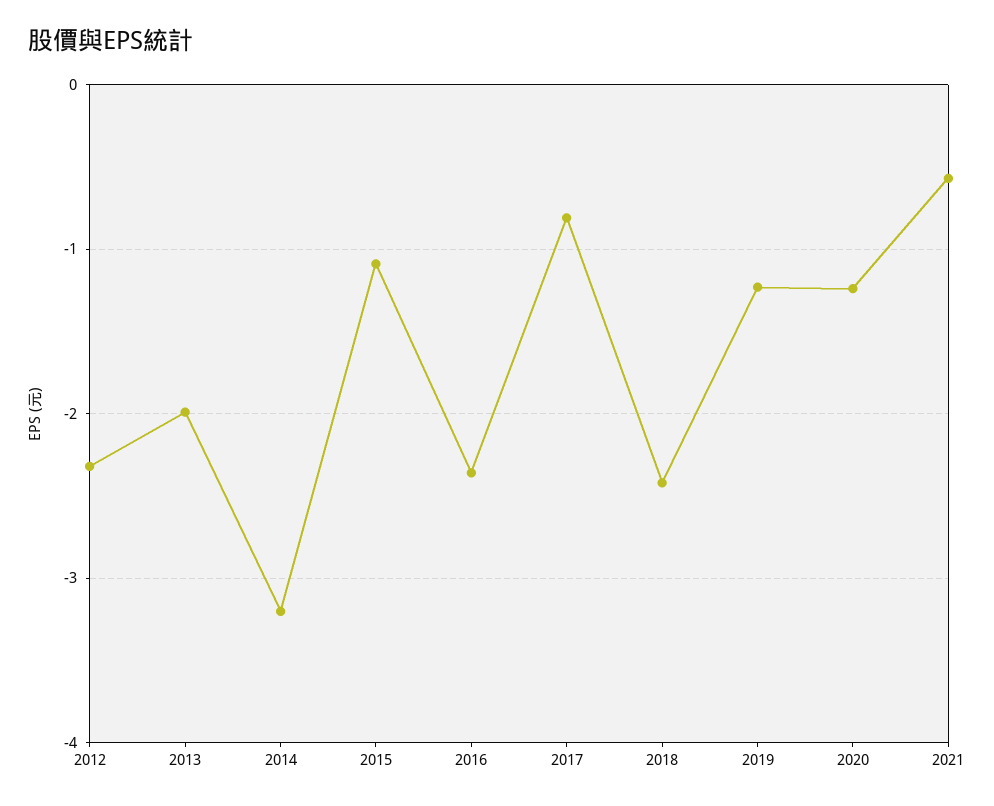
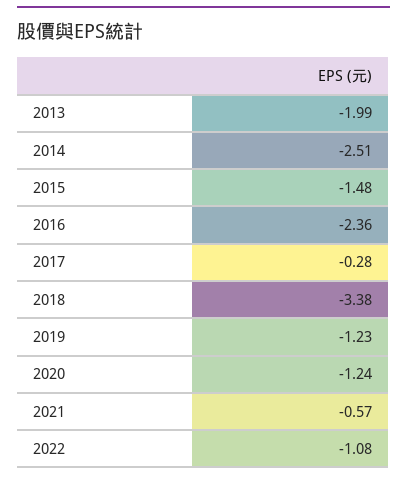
2012: -2.3 -> none
2014: -3.2 -> -2.51
2015: -1.1 -> -1.48
2017: -0.8 -> -0.28
2018: -2.4 -> -3.38
2022: none -> -1.08

